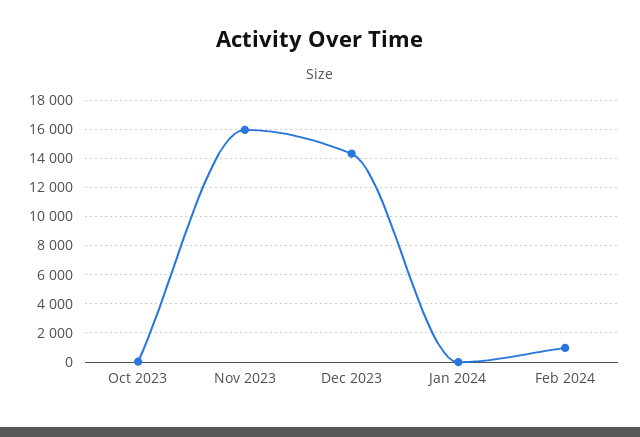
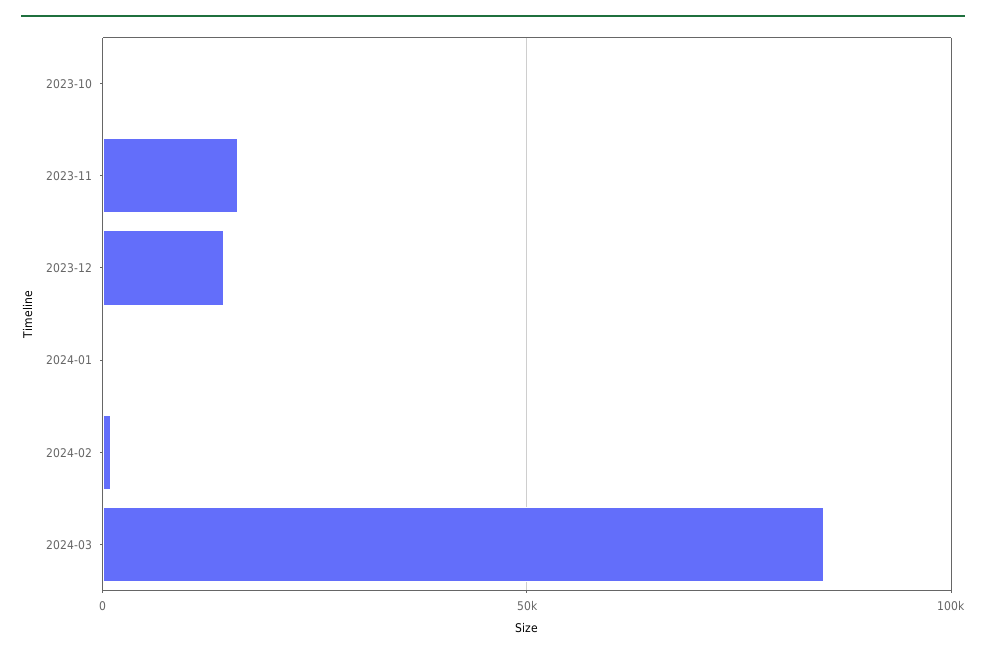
2024-03: none -> 85000

